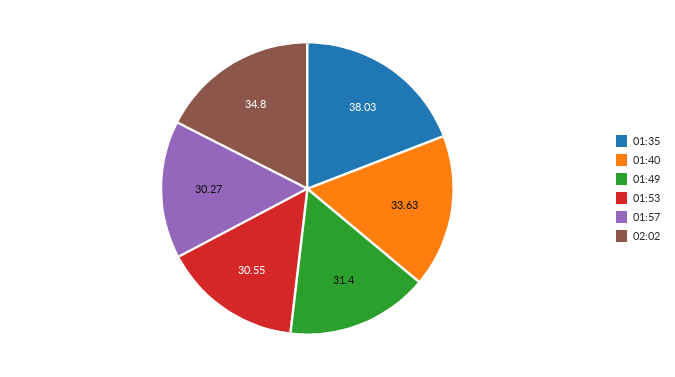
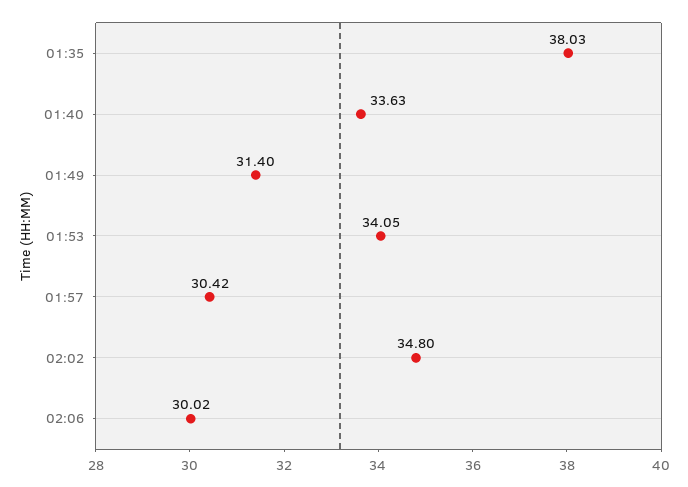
01:53: 30.55 -> 34.05
01:57: 30.27 -> 30.42
02:06: none -> 30.02

